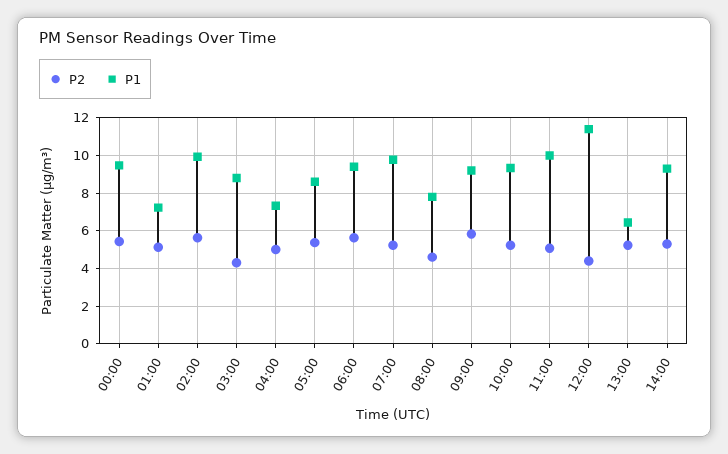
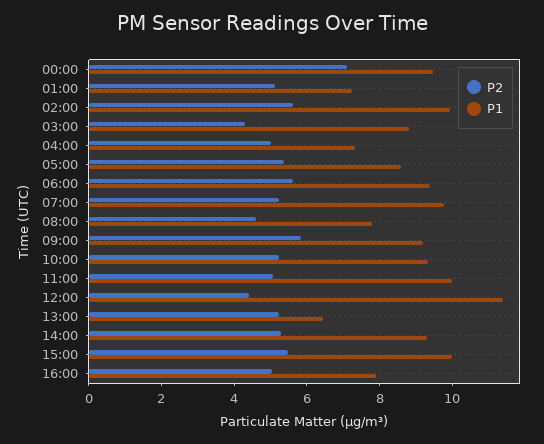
P2, 00:00: 5.5 -> 7
P2, 15:00: none -> 5.5
P1, 15:00: none -> 10
P2, 16:00: none -> 5
P1, 16:00: none -> 8

